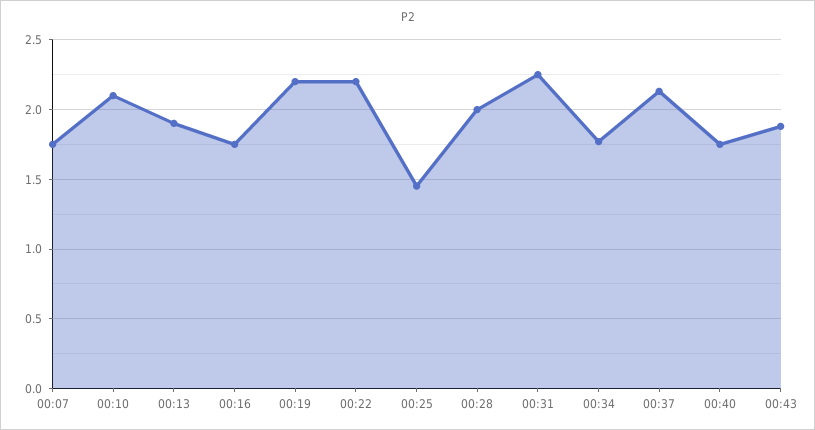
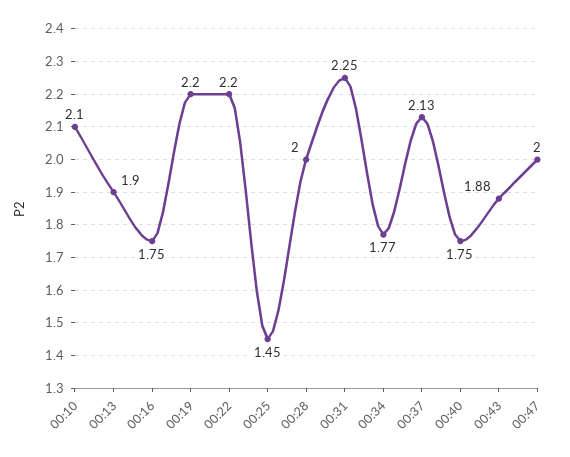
00:07: 1.75 -> none
00:47: none -> 2

